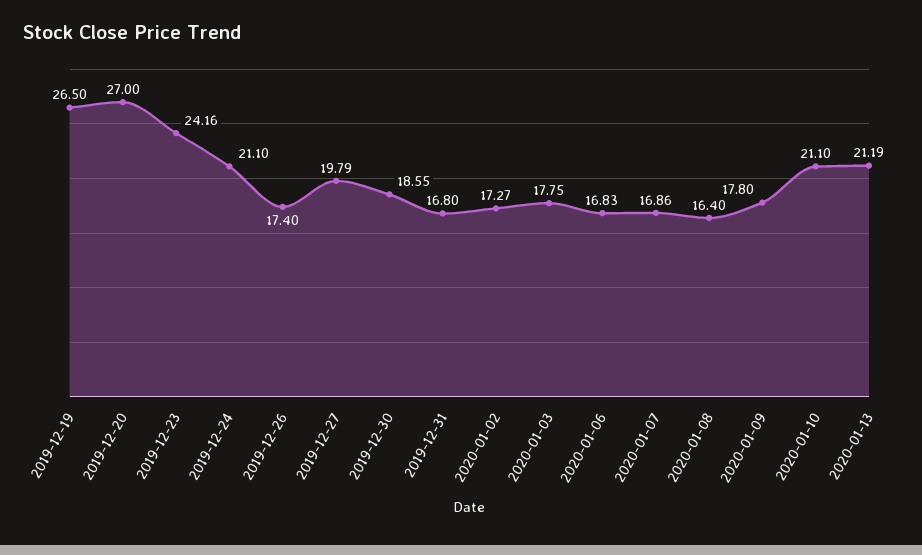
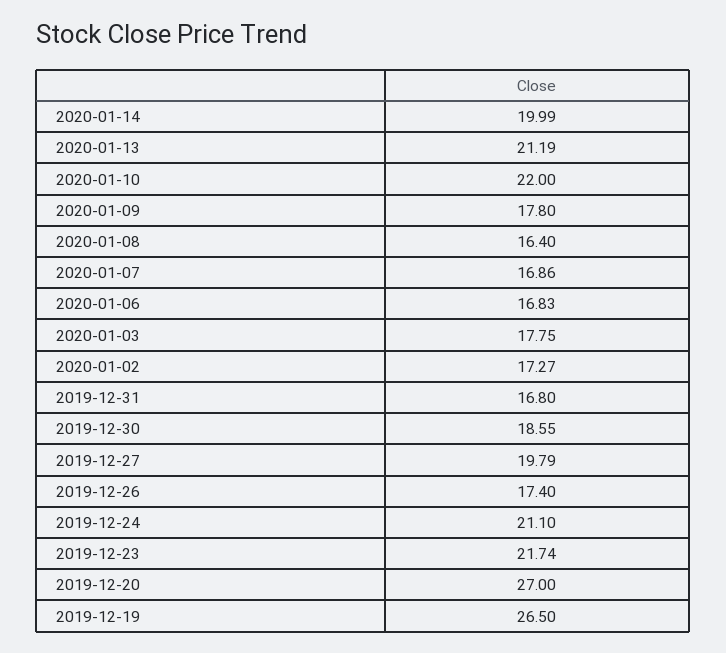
2019-12-23: 24.16 -> 21.74
2020-01-10: 21.1 -> 22
2020-01-14: none -> 19.99

